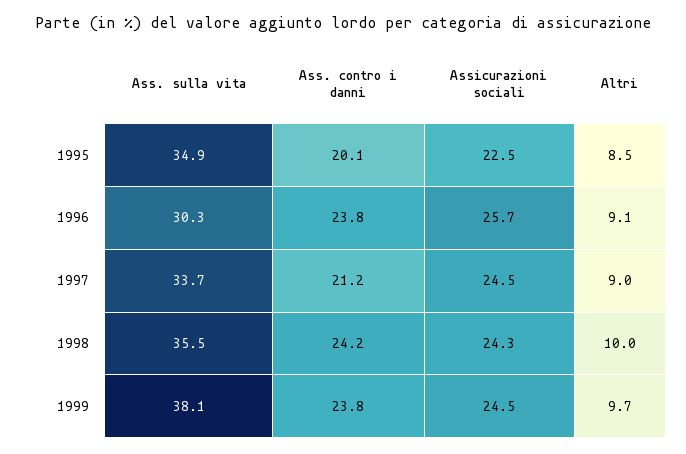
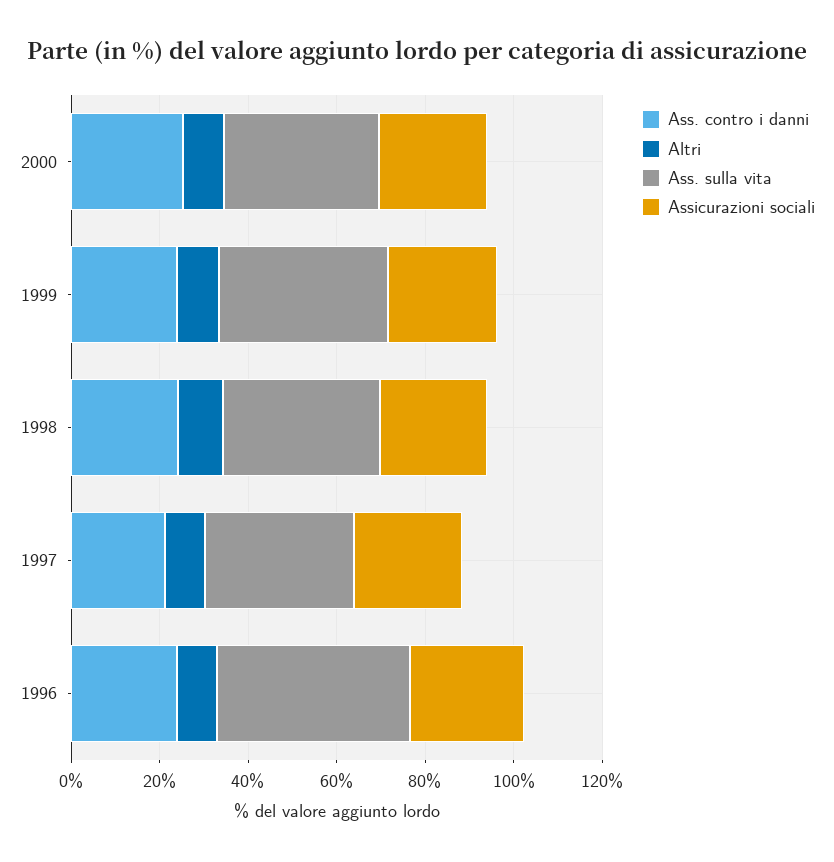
Ass. sulla vita, 1995: 34.9 -> none
Ass. contro i danni, 1995: 20.1 -> none
Assicurazioni sociali, 1995: 22.5 -> none
Altri, 1995: 8.5 -> none
Ass. sulla vita, 1996: 30.3 -> 45
Ass. contro i danni, 2000: none -> 25
Altri, 2000: none -> 10
Ass. sulla vita, 2000: none -> 35
Assicurazioni sociali, 2000: none -> 25

